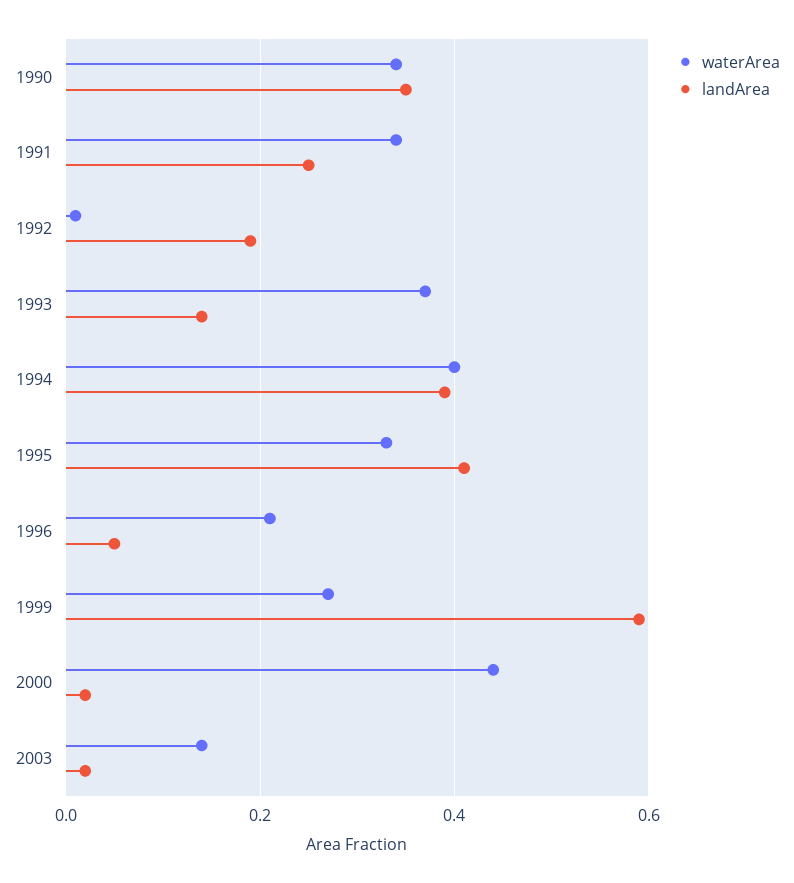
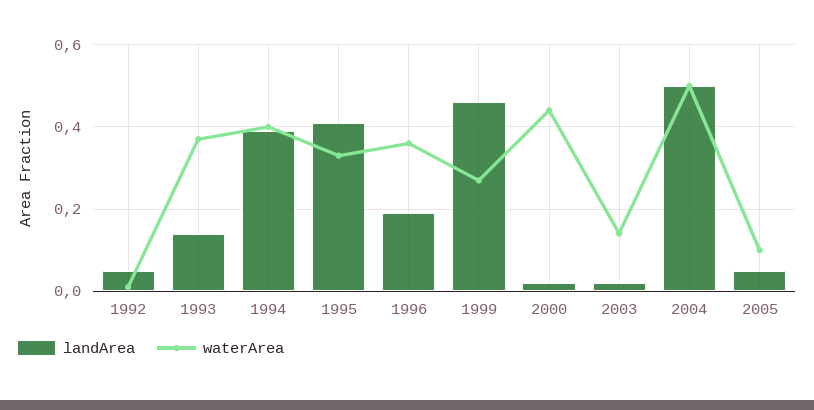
waterArea, 1990: 0.35 -> none
landArea, 1990: 0.35 -> none
waterArea, 1991: 0.35 -> none
landArea, 1991: 0.25 -> none
landArea, 1992: 0.2 -> 0.05
waterArea, 1996: 0.2 -> 0.35
landArea, 1996: 0.05 -> 0.2
landArea, 1999: 0.6 -> 0.45
landArea, 2004: none -> 0.5
waterArea, 2004: none -> 0.5
landArea, 2005: none -> 0.05
waterArea, 2005: none -> 0.1

